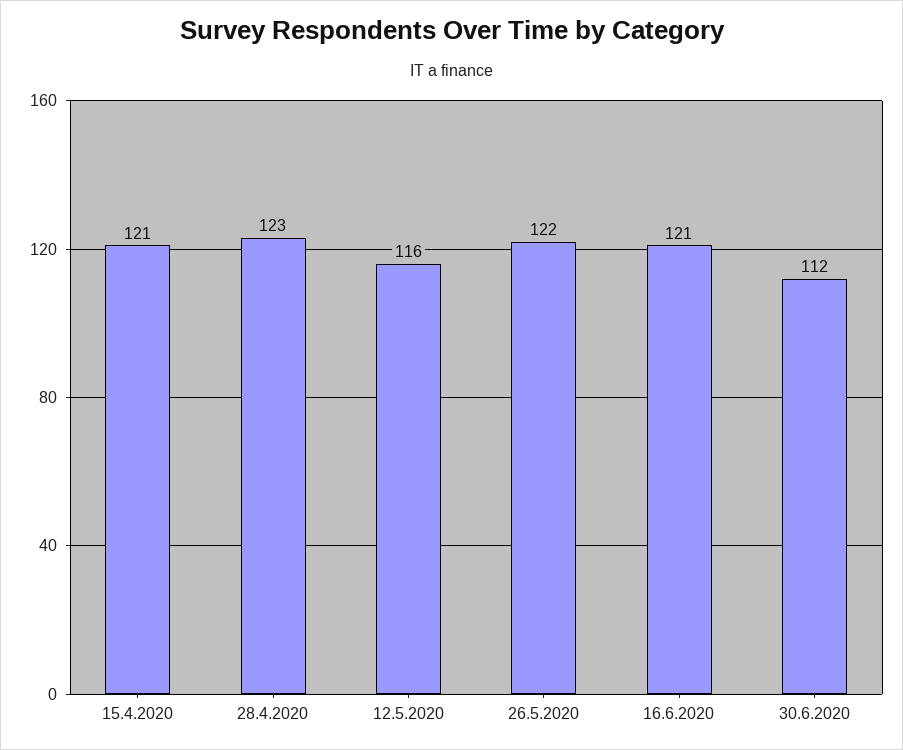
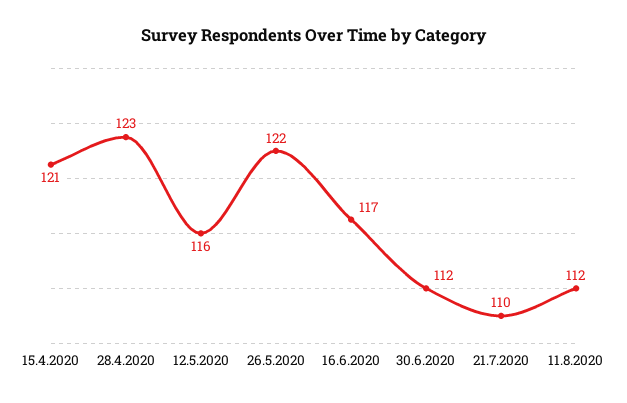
16.6.2020: 121 -> 117
21.7.2020: none -> 110
11.8.2020: none -> 112

